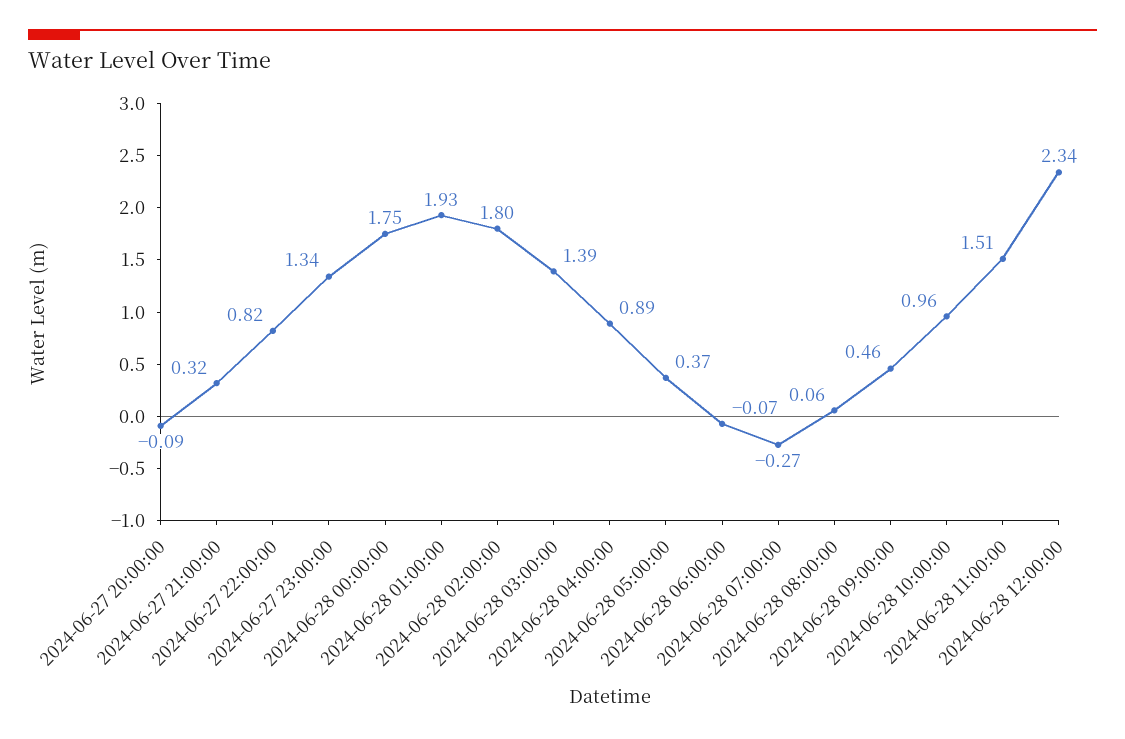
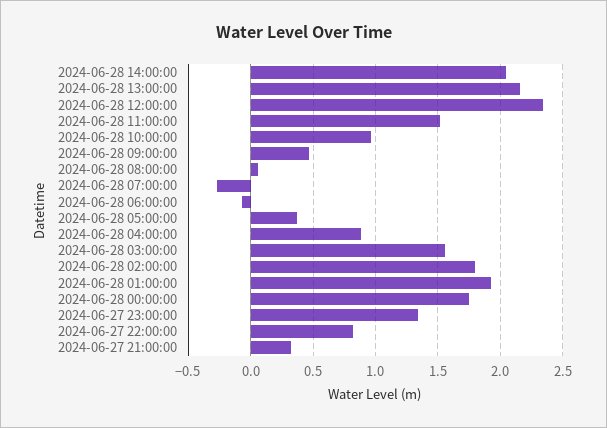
2024-06-27 20:00:00: -0.09 -> none
2024-06-28 03:00:00: 1.39 -> 1.55
2024-06-28 14:00:00: none -> 2.05
2024-06-28 13:00:00: none -> 2.15

